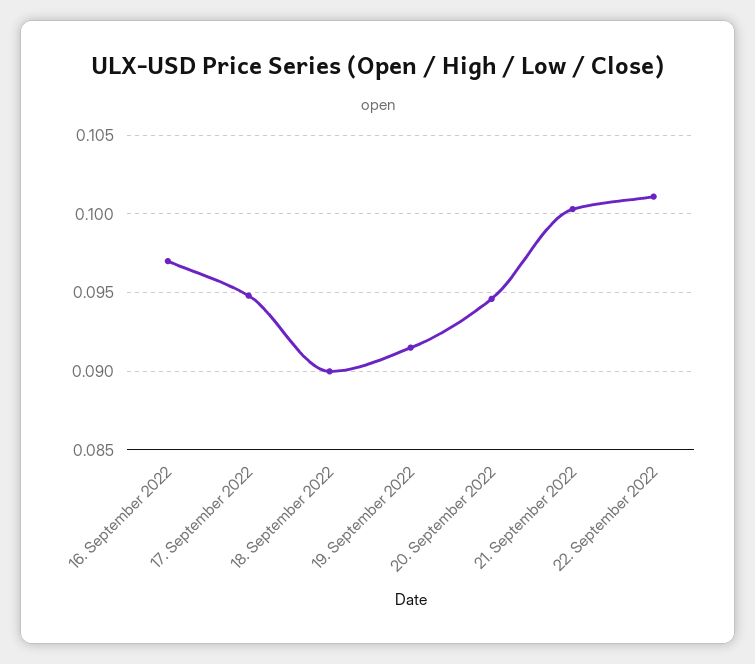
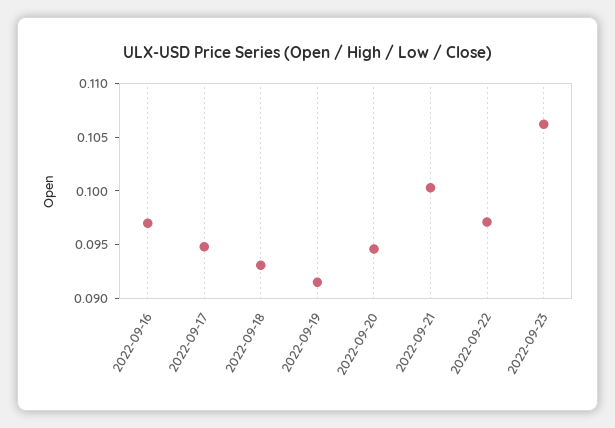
18. September 2022: 0.09 -> 0.093
22. September 2022: 0.101 -> 0.097
2022-09-23: none -> 0.106

